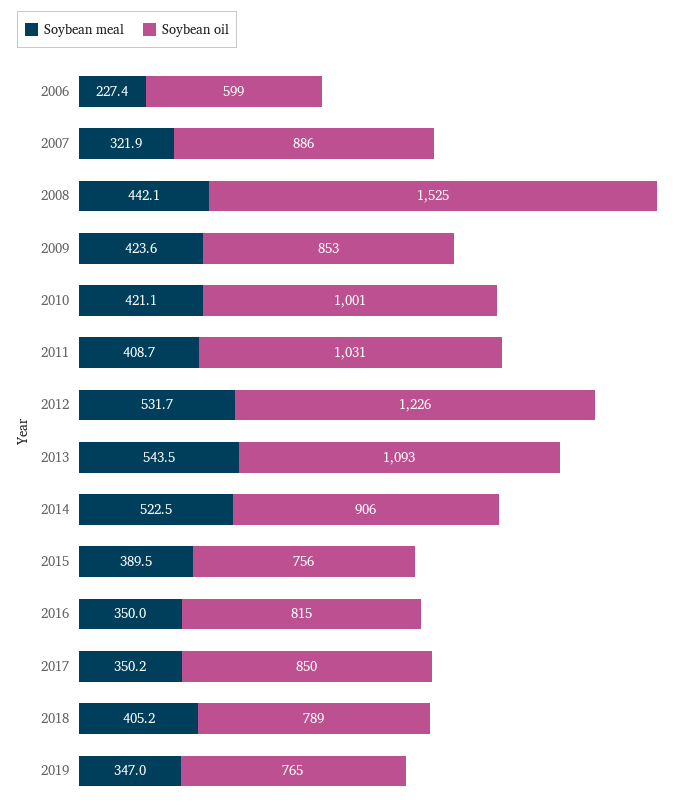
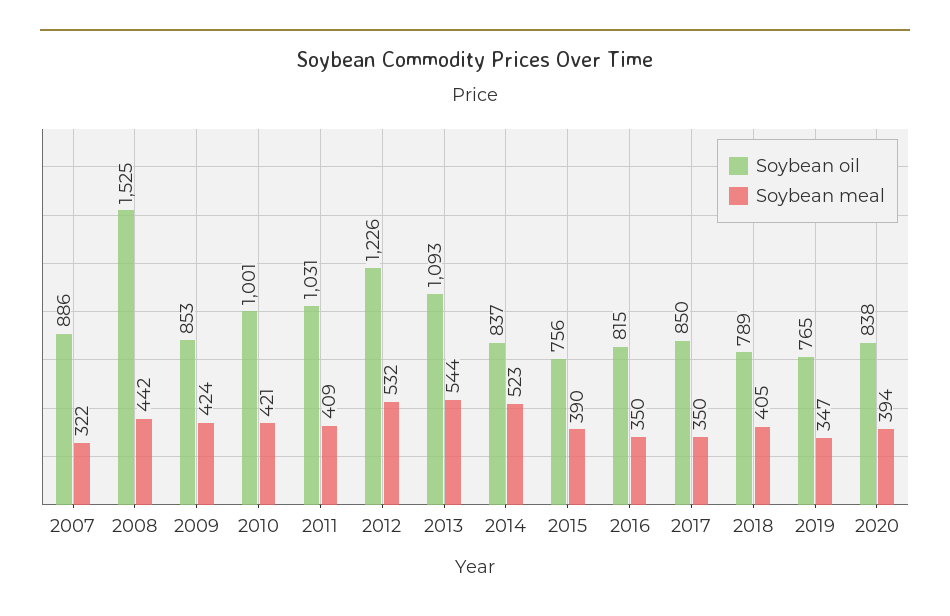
Soybean meal, 2006: 227.4 -> none
Soybean oil, 2006: 599 -> none
Soybean oil, 2014: 906 -> 837
Soybean oil, 2020: none -> 838
Soybean meal, 2020: none -> 394

